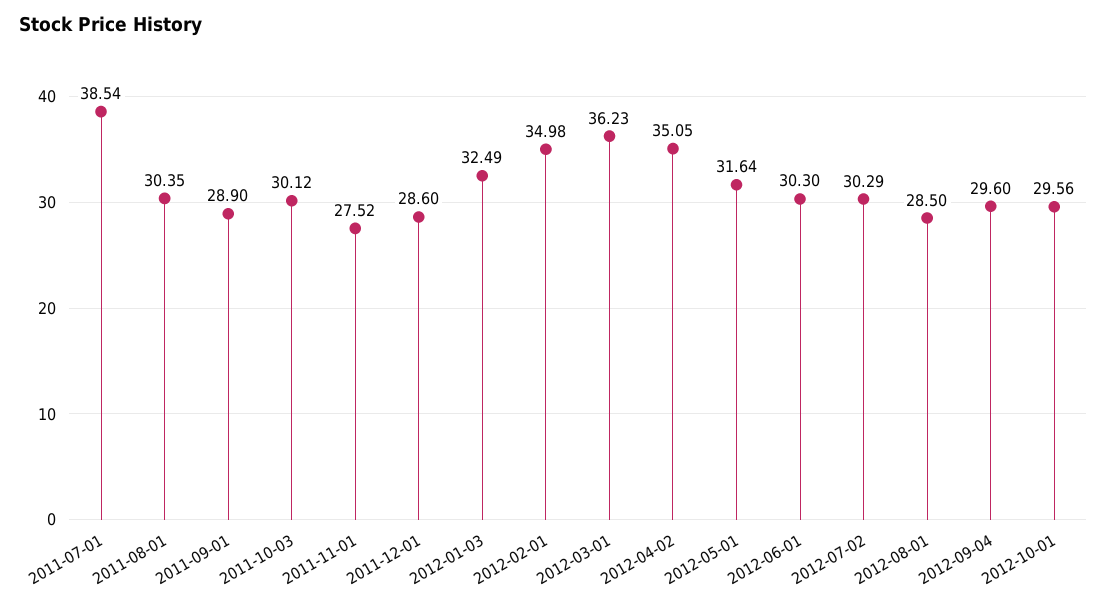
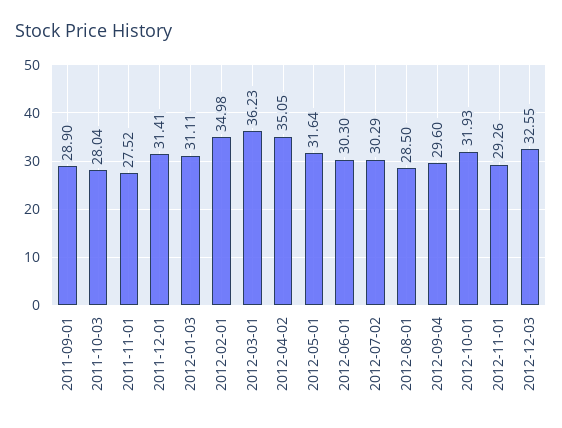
2011-07-01: 38.54 -> none
2011-08-01: 30.35 -> none
2011-10-03: 30.12 -> 28.04
2011-12-01: 28.6 -> 31.41
2012-01-03: 32.49 -> 31.11
2012-10-01: 29.56 -> 31.93
2012-11-01: none -> 29.26
2012-12-03: none -> 32.55

